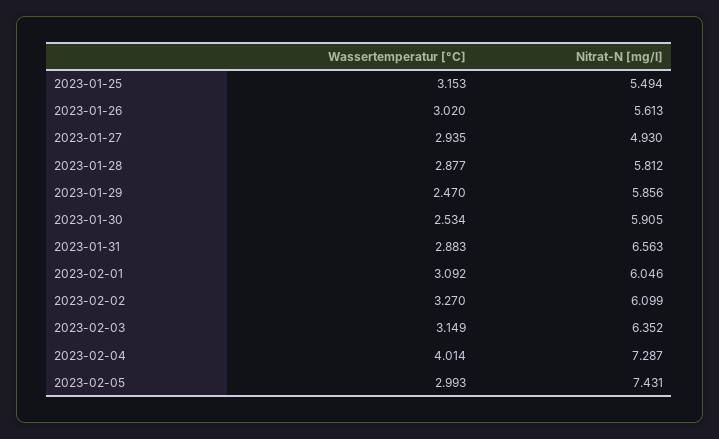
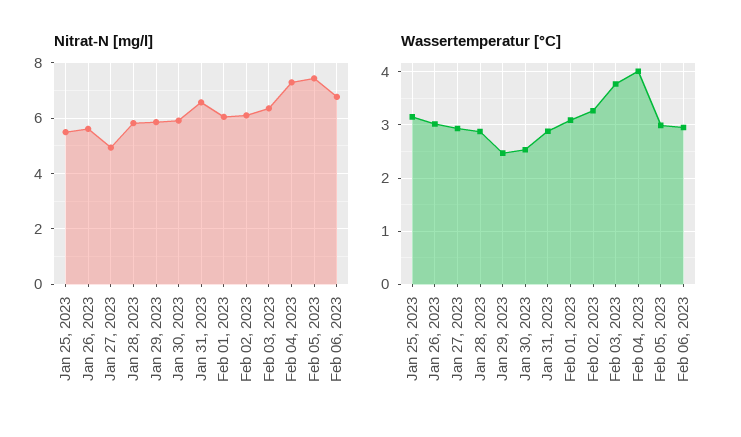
Wassertemperatur [°C], 2023-02-03: 3.149 -> 3.8
Nitrat-N [mg/l], Feb 06, 2023: none -> 6.75
Wassertemperatur [°C], Feb 06, 2023: none -> 3

